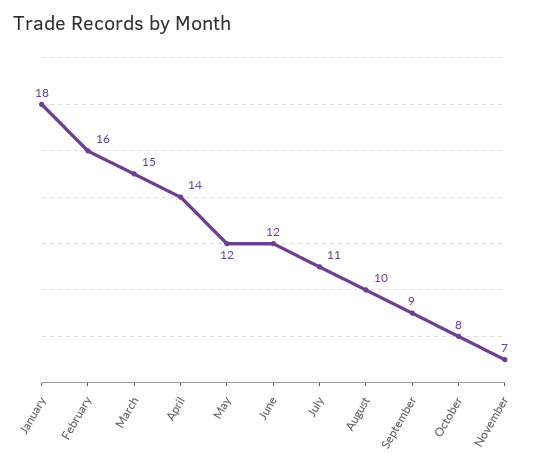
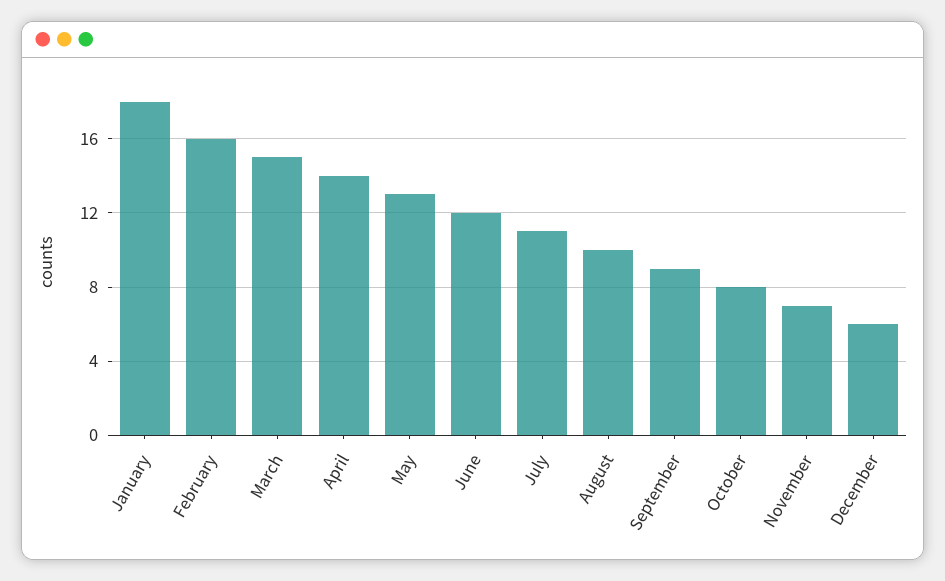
May: 12 -> 13
December: none -> 6

